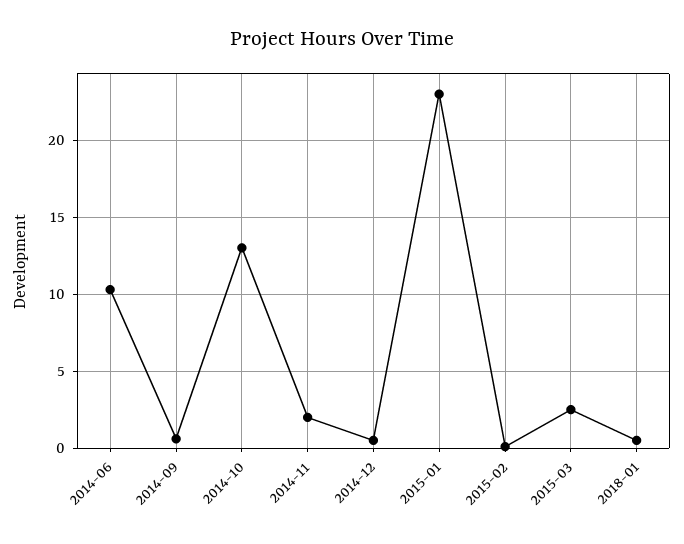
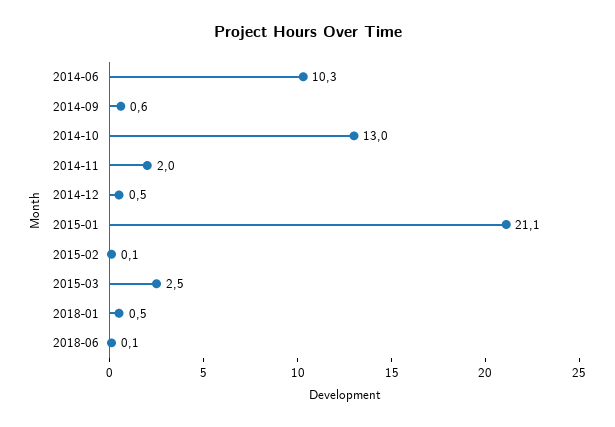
2015-01: 23 -> 21.1
2018-06: none -> 0.1

